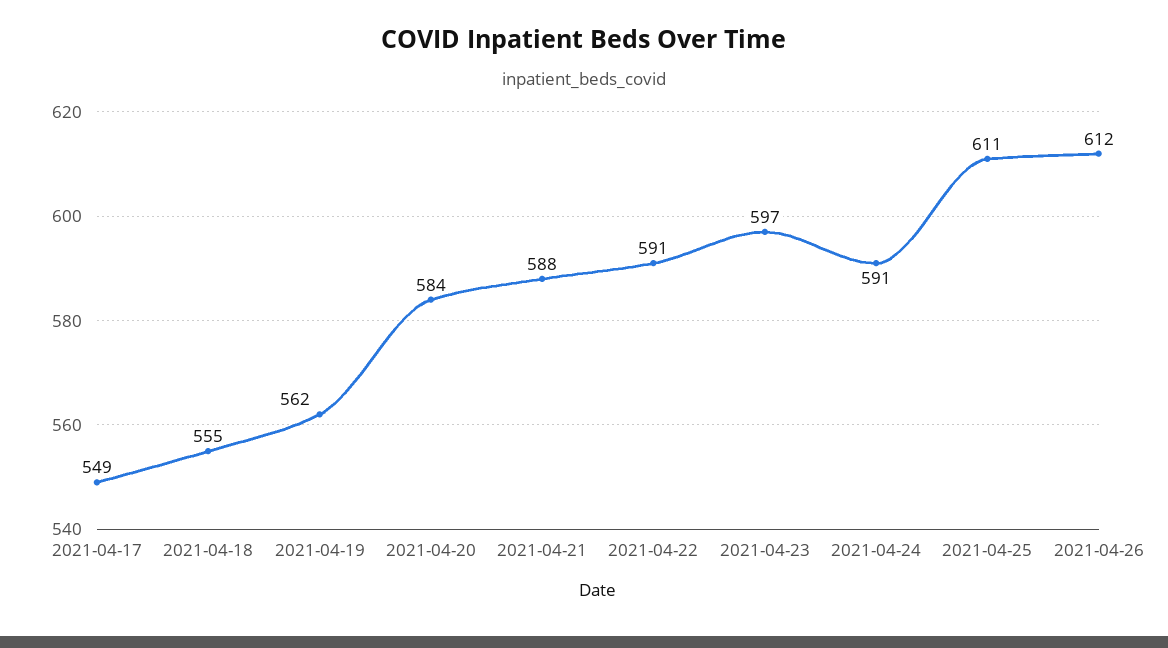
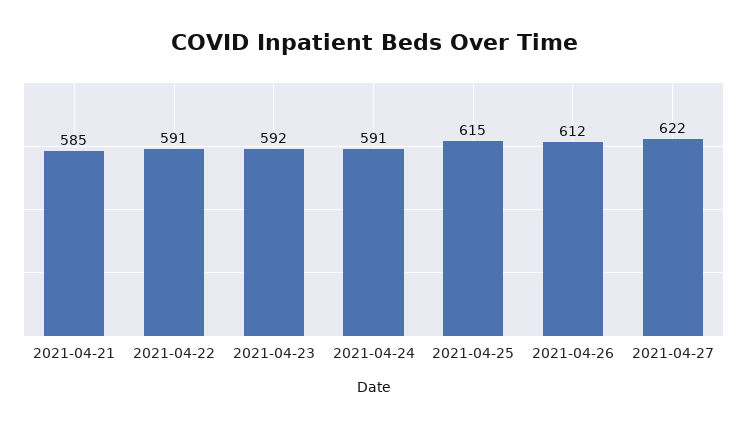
2021-04-17: 549 -> none
2021-04-18: 555 -> none
2021-04-19: 562 -> none
2021-04-20: 584 -> none
2021-04-21: 588 -> 585
2021-04-23: 597 -> 592
2021-04-25: 611 -> 615
2021-04-27: none -> 622

